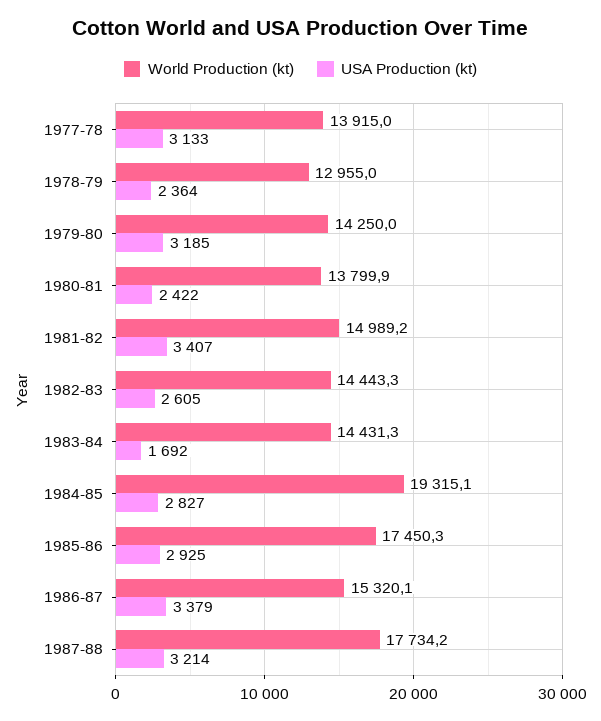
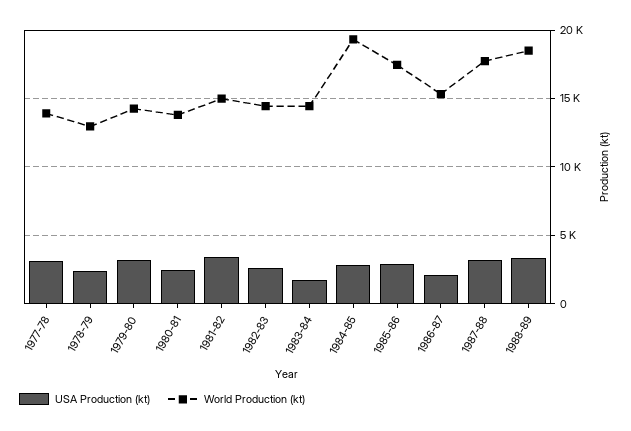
USA Production (kt), 1986-87: 3379 -> 2000
USA Production (kt), 1988-89: none -> 3500
World Production (kt), 1988-89: none -> 18500

